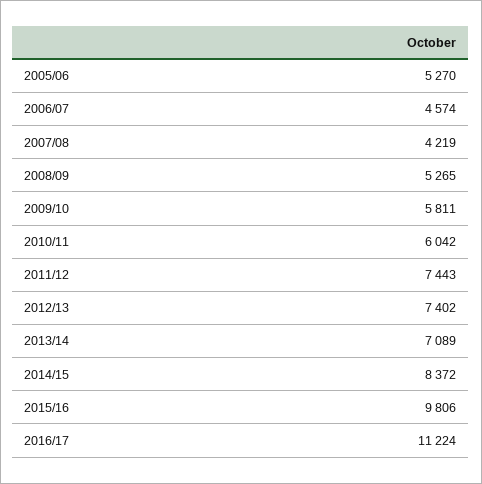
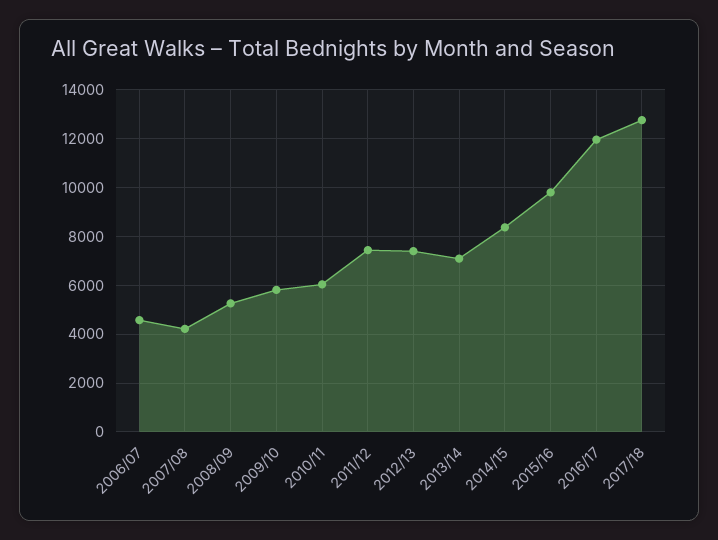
2005/06: 5270 -> none
2016/17: 11224 -> 12000
2017/18: none -> 12750

